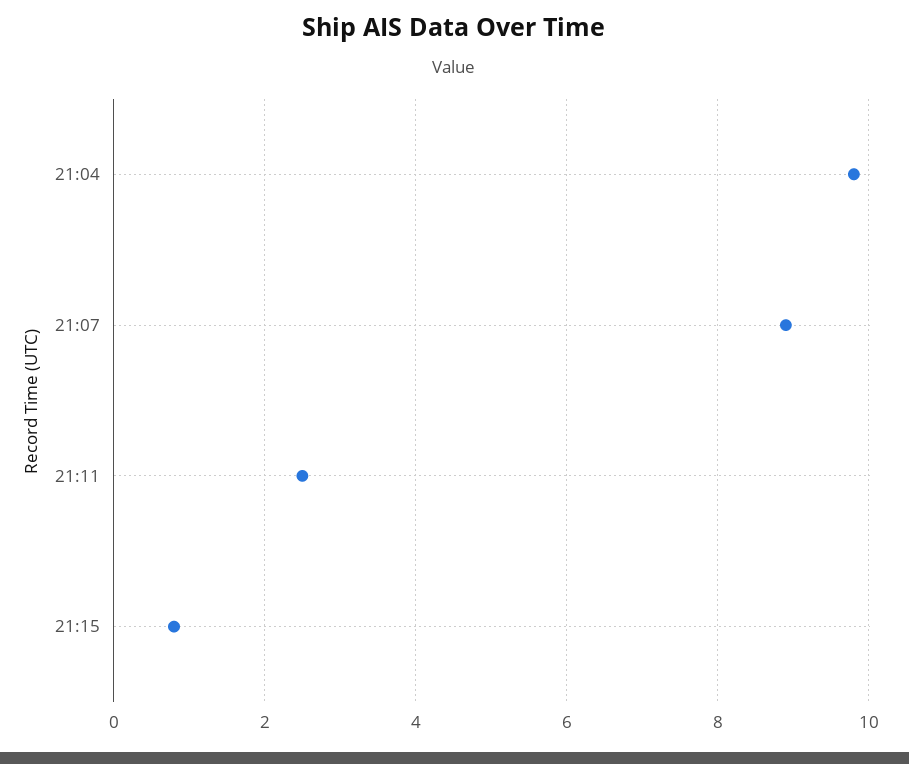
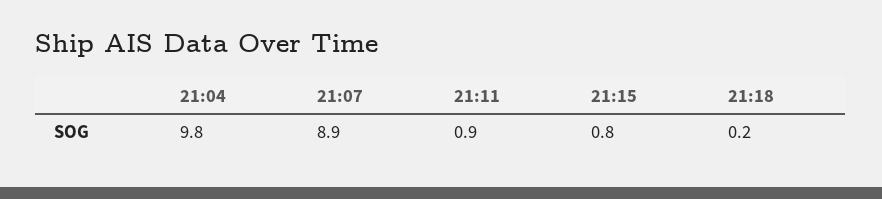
21:11: 2.5 -> 0.9
21:18: none -> 0.2

